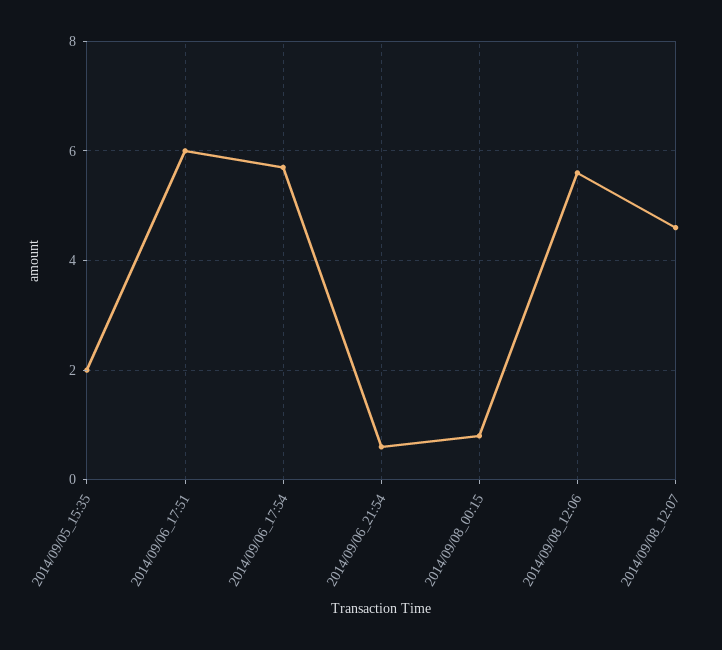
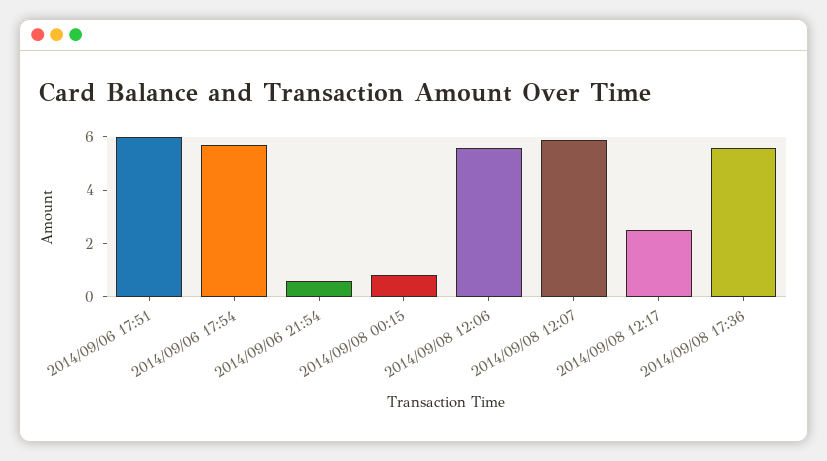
2014/09/05_15:35: 2 -> none
2014/09/08_12:07: 4.5 -> 6
2014/09/08 12:17: none -> 2.5
2014/09/08 17:36: none -> 5.5

